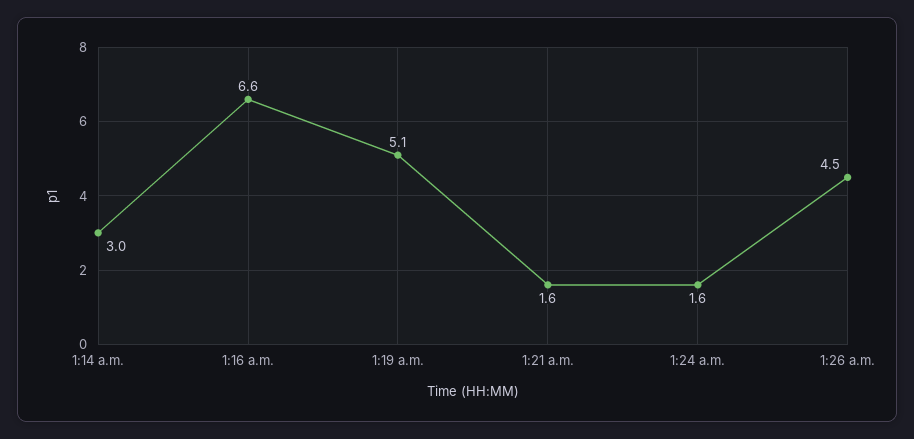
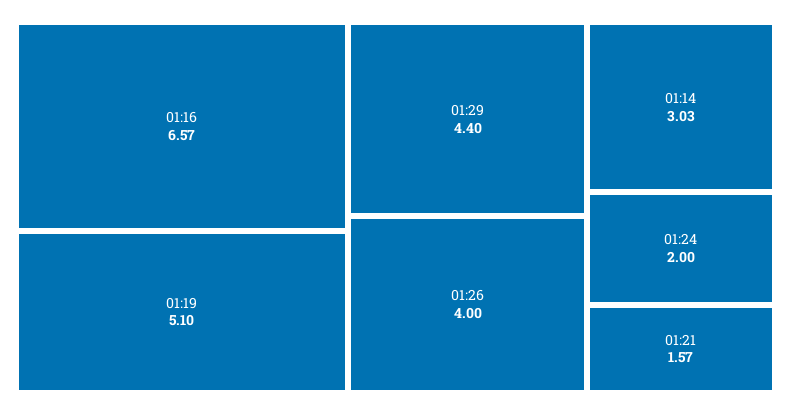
1:24 a.m.: 1.6 -> 2
1:26 a.m.: 4.5 -> 4
01:29: none -> 4.4

